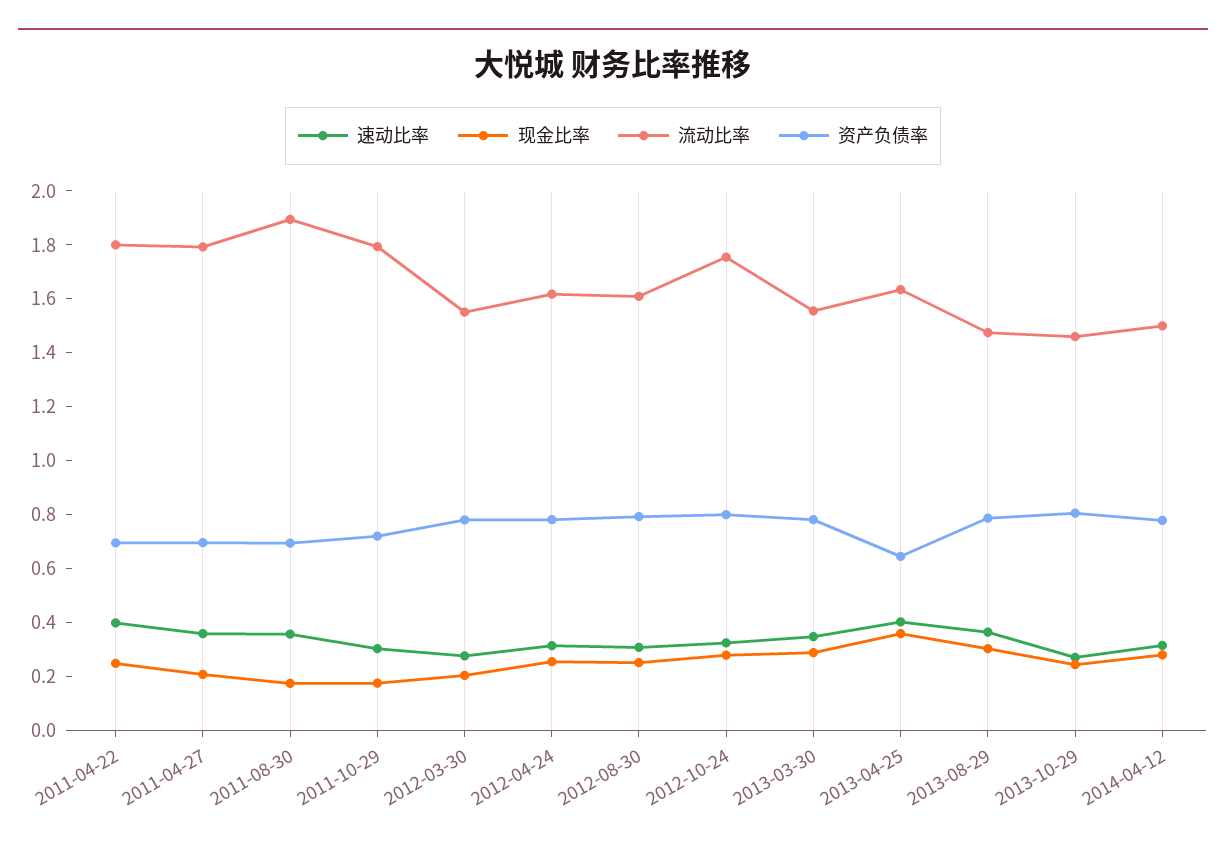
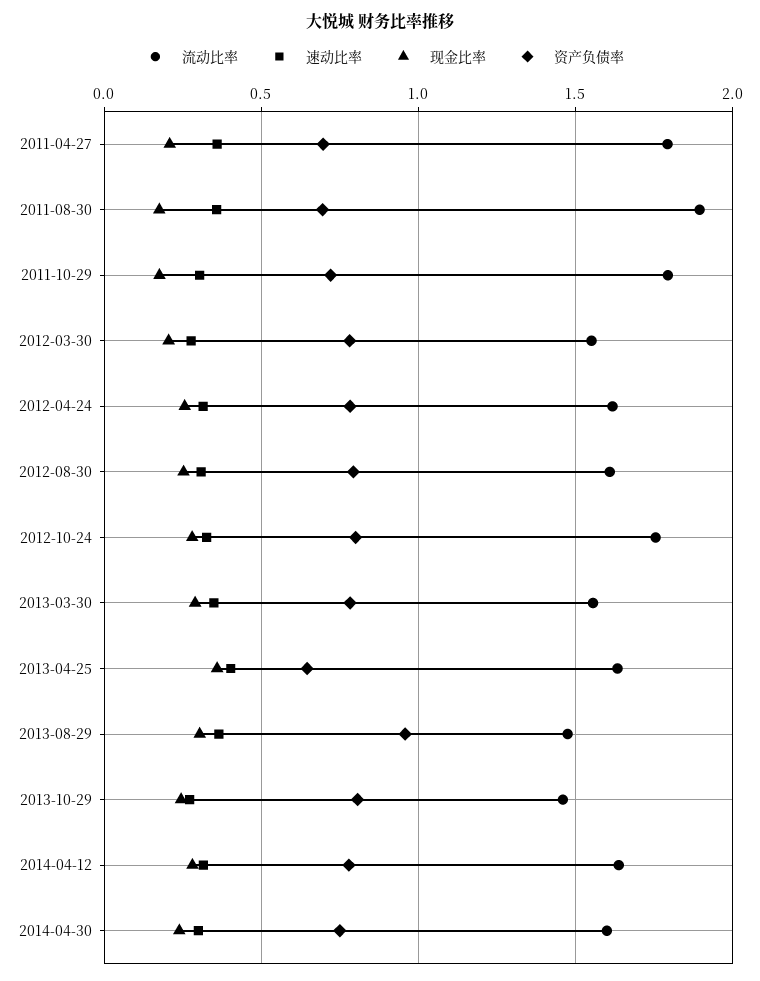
速动比率, 2011-04-22: 0.4 -> none
现金比率, 2011-04-22: 0.25 -> none
流动比率, 2011-04-22: 1.8 -> none
资产负债率, 2011-04-22: 0.7 -> none
资产负债率, 2013-08-29: 0.8 -> 0.95
流动比率, 2014-04-12: 1.5 -> 1.65
流动比率, 2014-04-30: none -> 1.6
速动比率, 2014-04-30: none -> 0.3
现金比率, 2014-04-30: none -> 0.25
资产负债率, 2014-04-30: none -> 0.75

